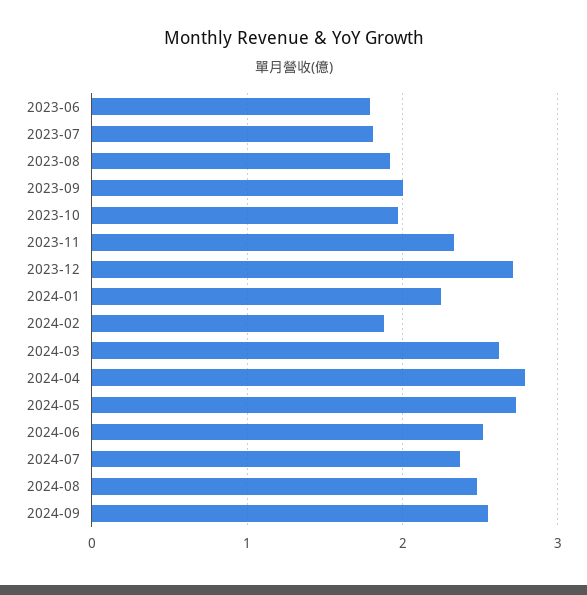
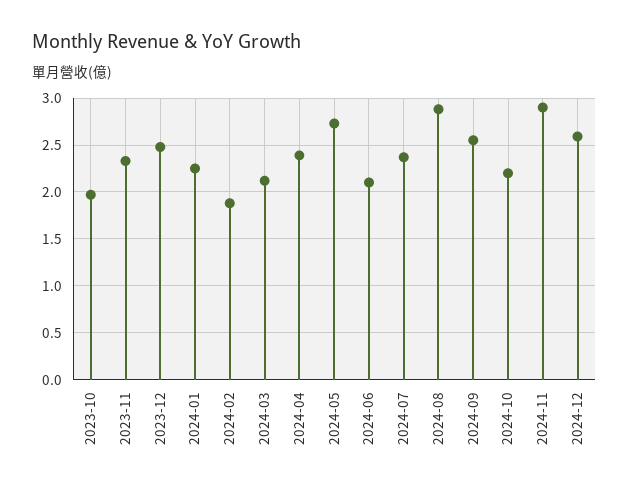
2023-06: 1.8 -> none
2023-07: 1.8 -> none
2023-08: 1.9 -> none
2023-09: 2 -> none
2023-12: 2.7 -> 2.5
2024-03: 2.6 -> 2.1
2024-04: 2.8 -> 2.4
2024-06: 2.5 -> 2.1
2024-08: 2.5 -> 2.9
2024-10: none -> 2.2
2024-11: none -> 2.9
2024-12: none -> 2.6

